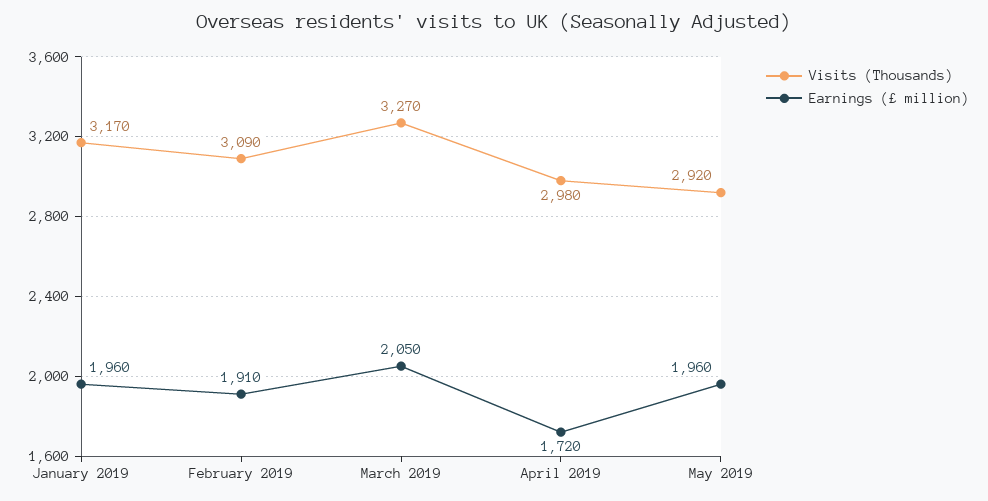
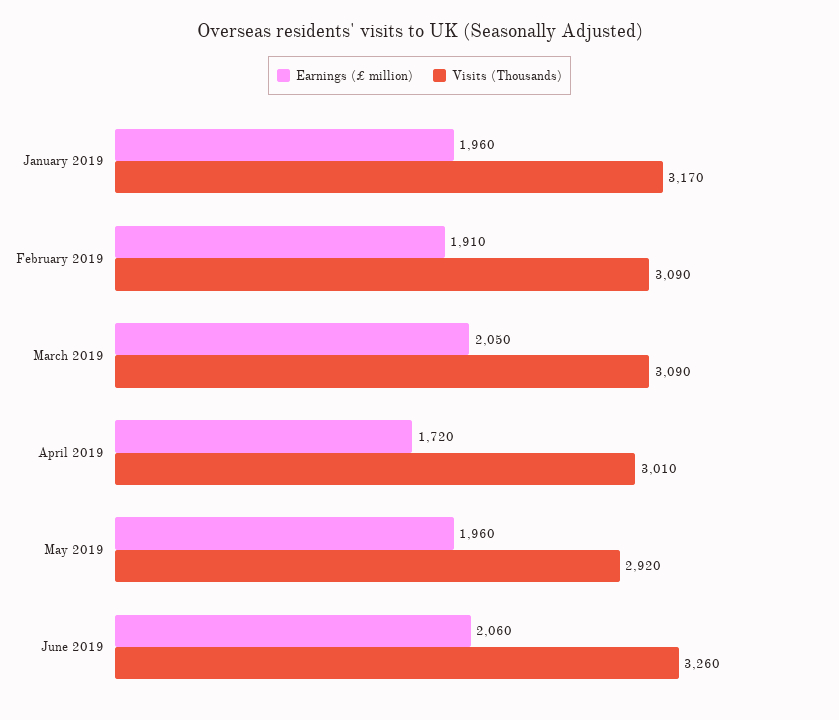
Visits (Thousands), March 2019: 3270 -> 3090
Visits (Thousands), April 2019: 2980 -> 3010
Earnings (£ million), June 2019: none -> 2060
Visits (Thousands), June 2019: none -> 3260

